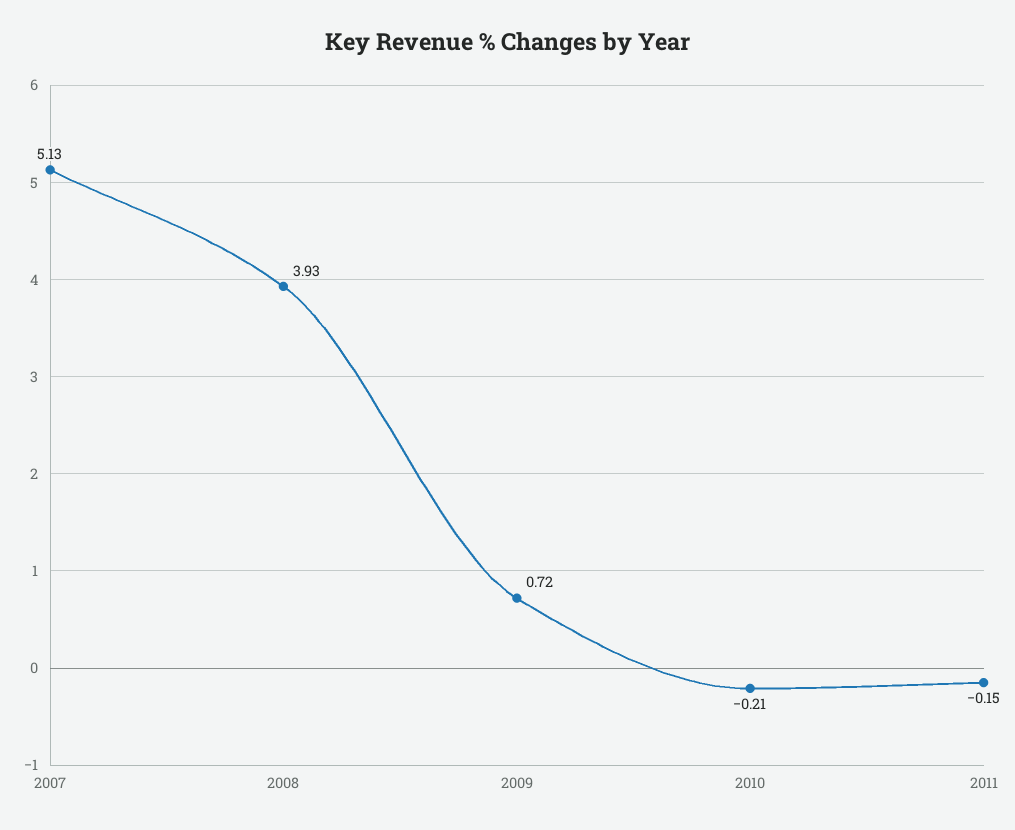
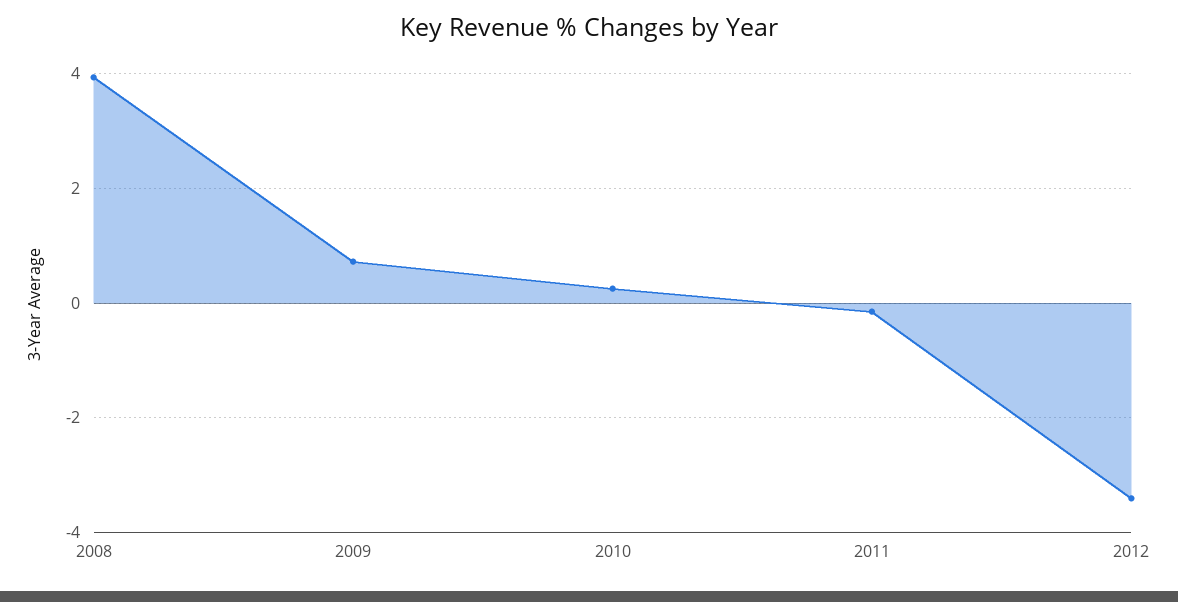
2007: 5.13 -> none
2010: -0.21 -> 0.2
2012: none -> -3.4

